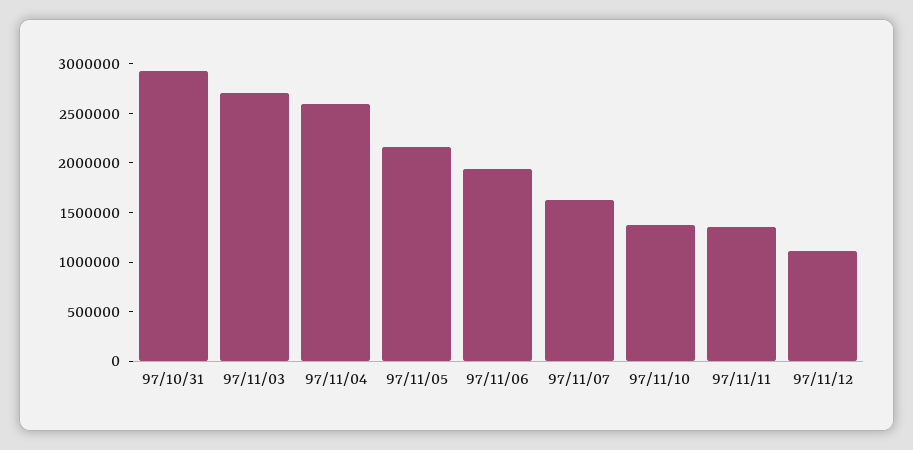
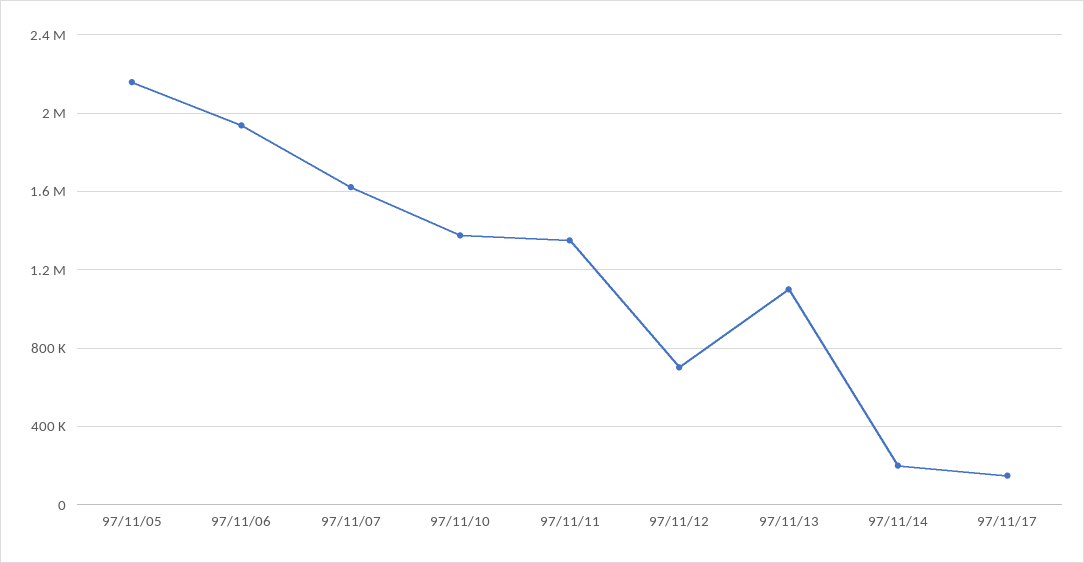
97/10/31: 2900000 -> none
97/11/03: 2700000 -> none
97/11/04: 2600000 -> none
97/11/12: 1100000 -> 700000
97/11/13: none -> 1100000
97/11/14: none -> 200000
97/11/17: none -> 150000

